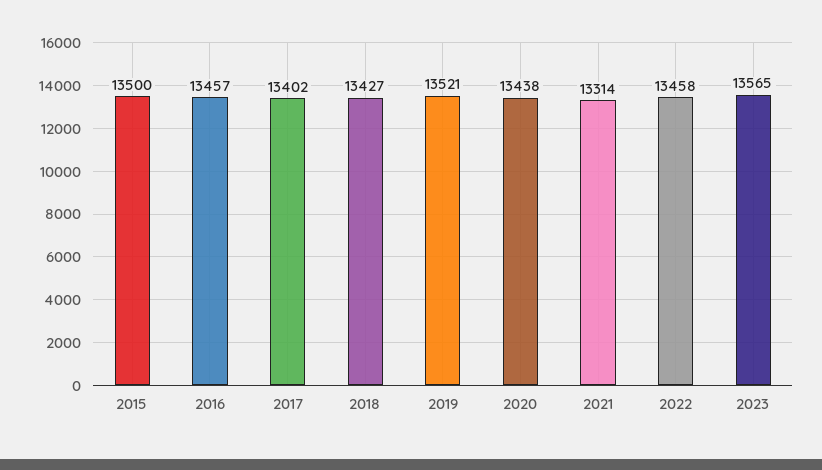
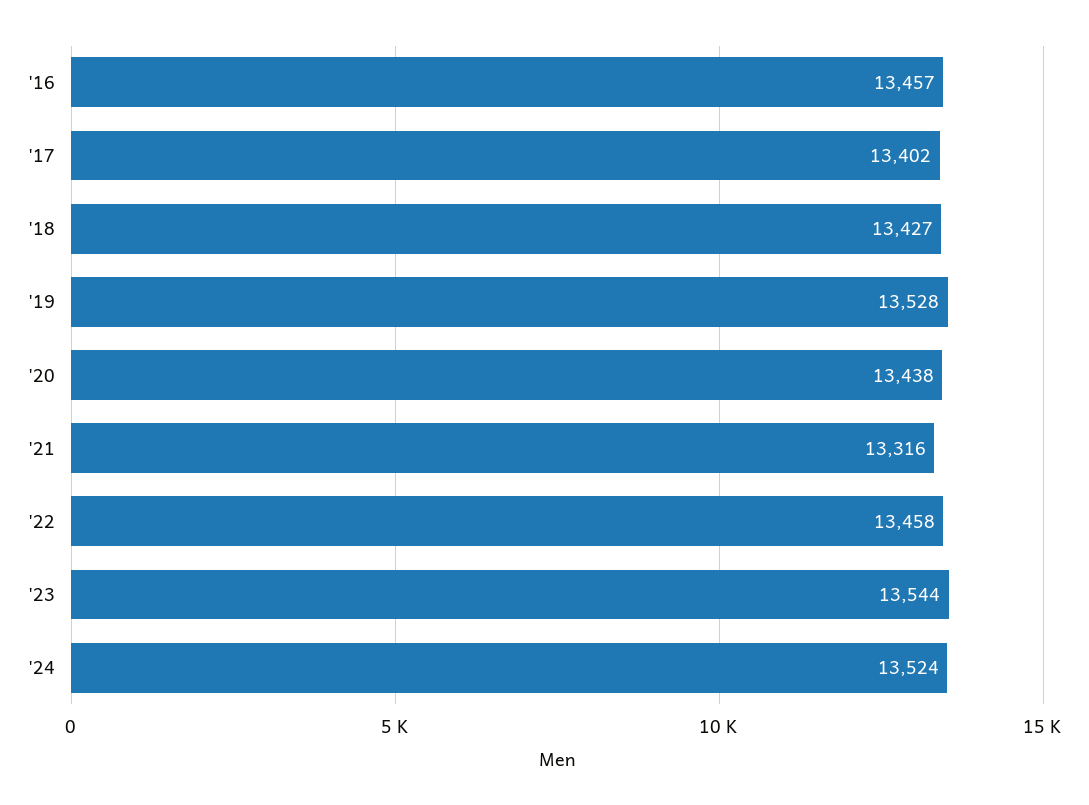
2015: 13500 -> none
2019: 13521 -> 13528
2021: 13314 -> 13316
2023: 13565 -> 13544
'24: none -> 13524

